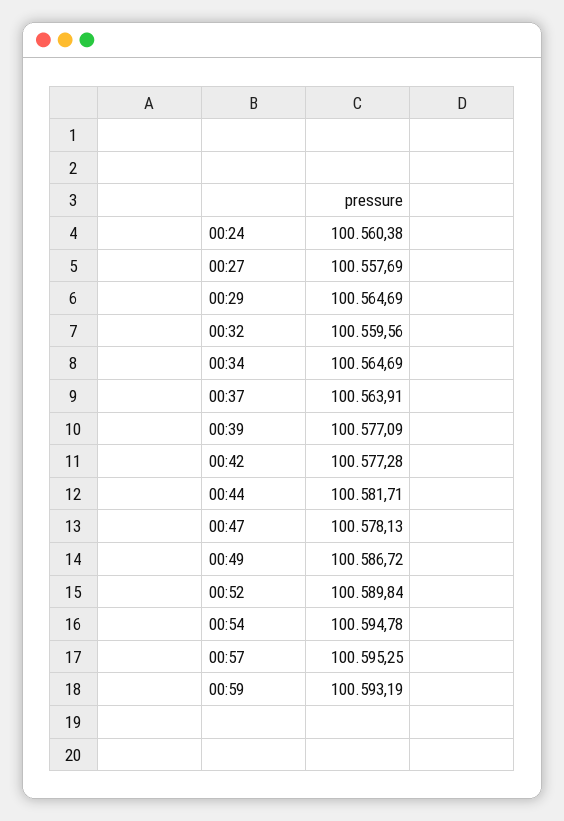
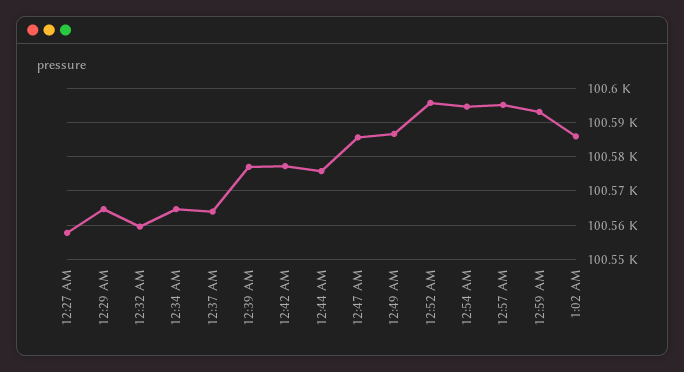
00:24: 100560.38 -> none
00:44: 100581.71 -> 100576
00:47: 100578.13 -> 100586
00:52: 100589.84 -> 100596
1:02 AM: none -> 100586

